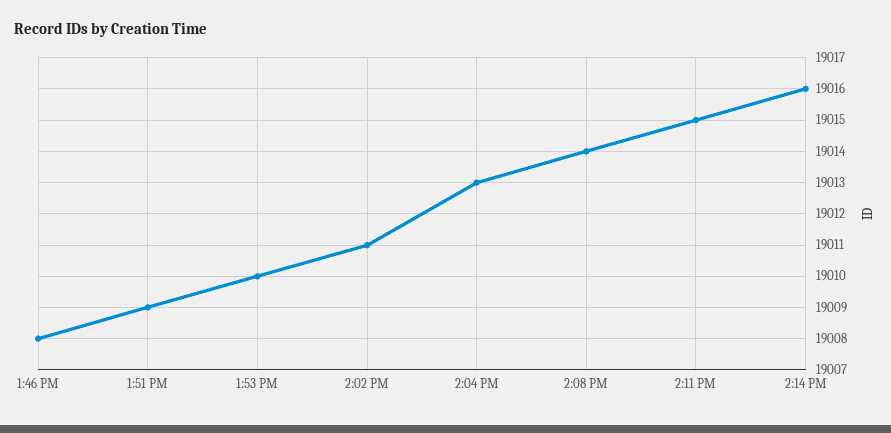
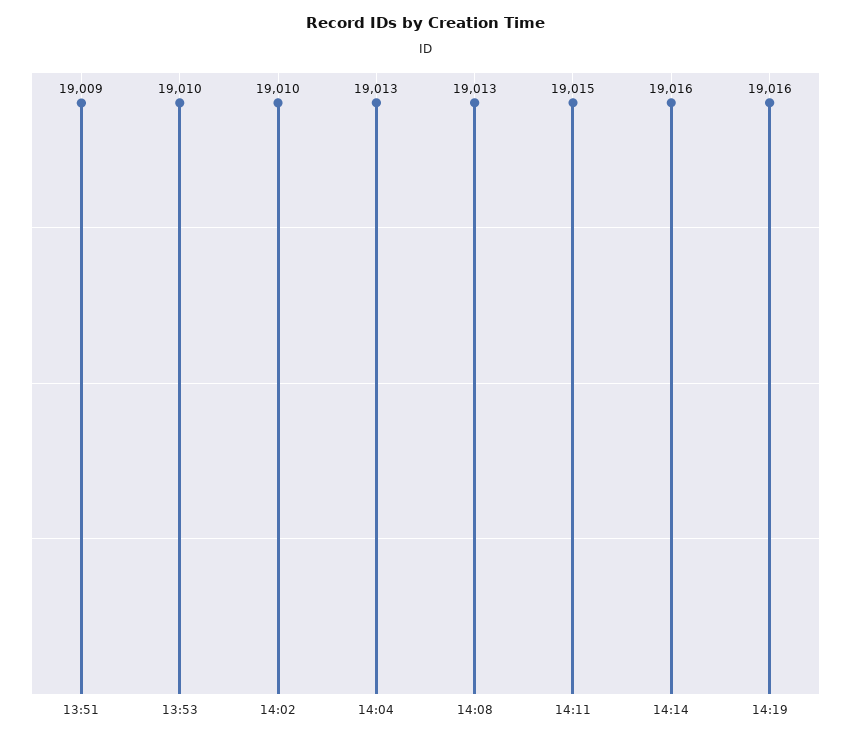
1:46 PM: 19008 -> none
2:02 PM: 19011 -> 19010
2:08 PM: 19014 -> 19013
14:19: none -> 19016

